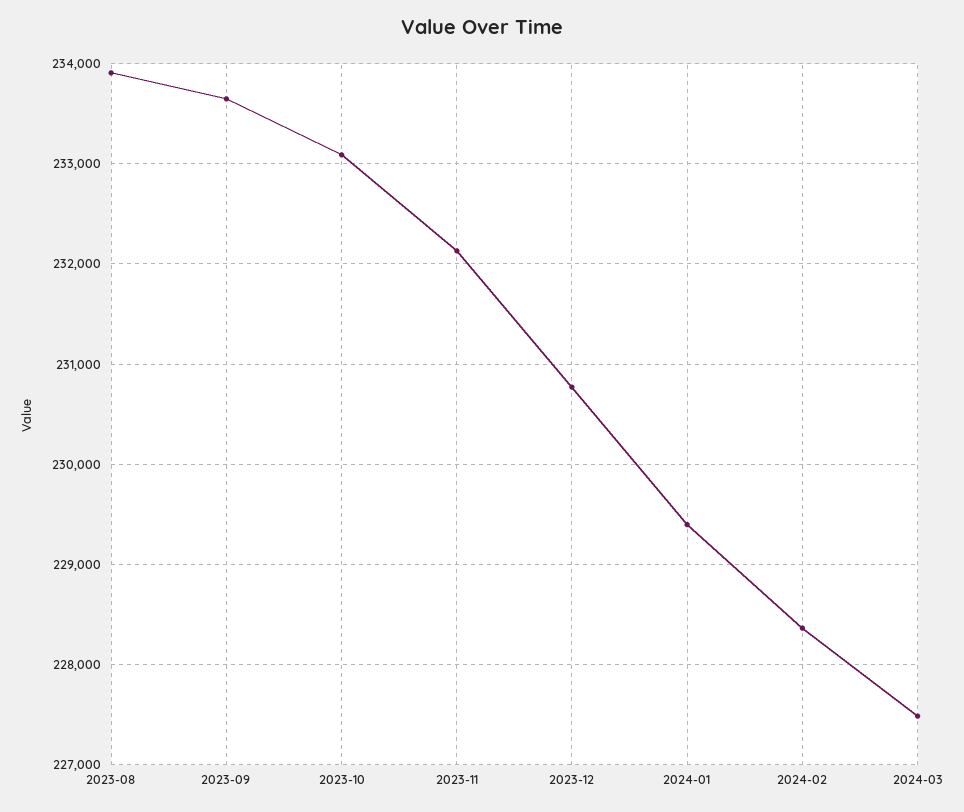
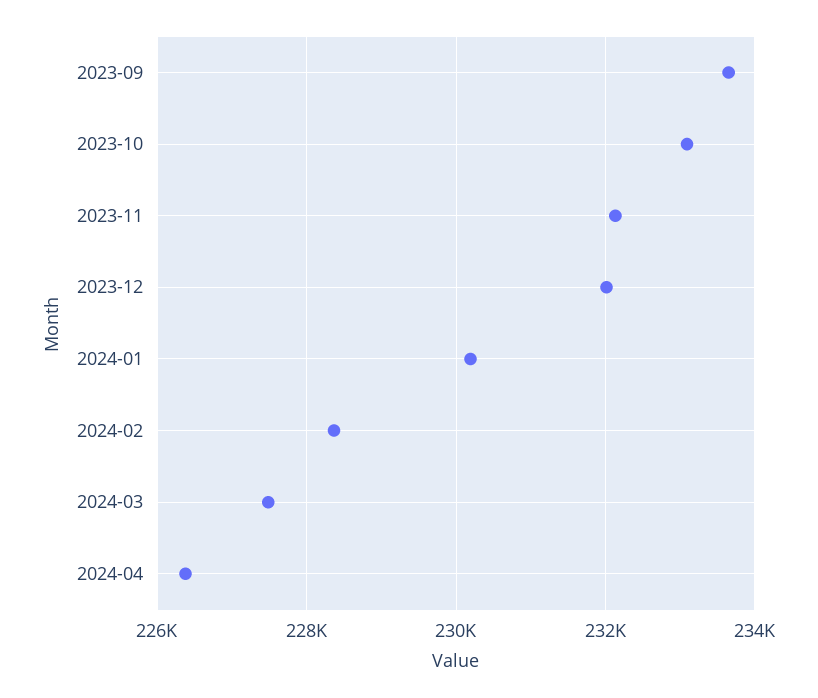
2023-08: 233900 -> none
2023-12: 230800 -> 232000
2024-01: 229400 -> 230200
2024-04: none -> 226400

